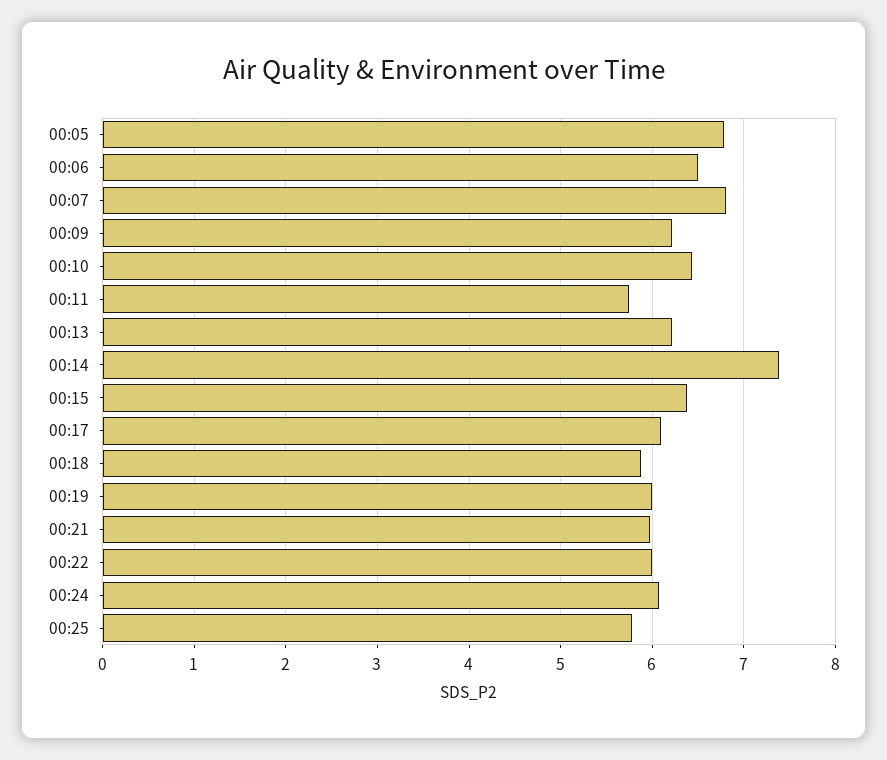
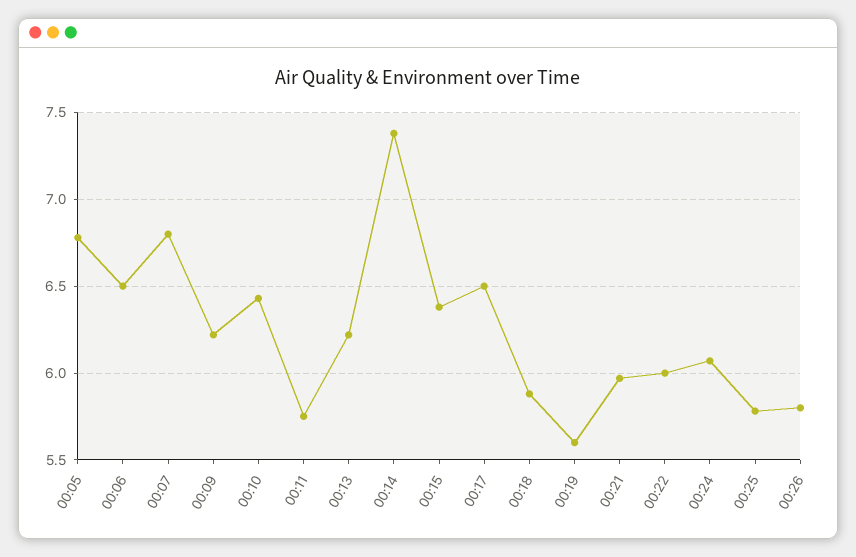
00:17: 6.1 -> 6.5
00:19: 6 -> 5.6
00:26: none -> 5.8

